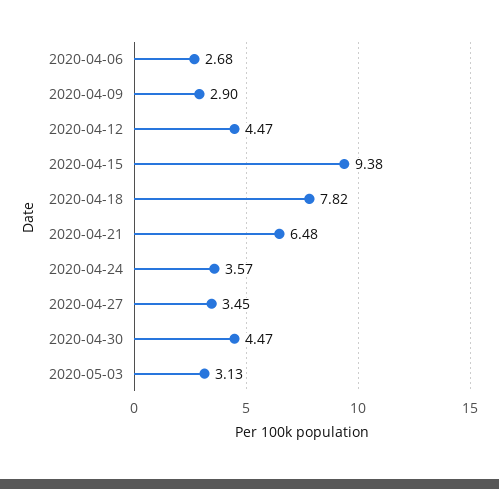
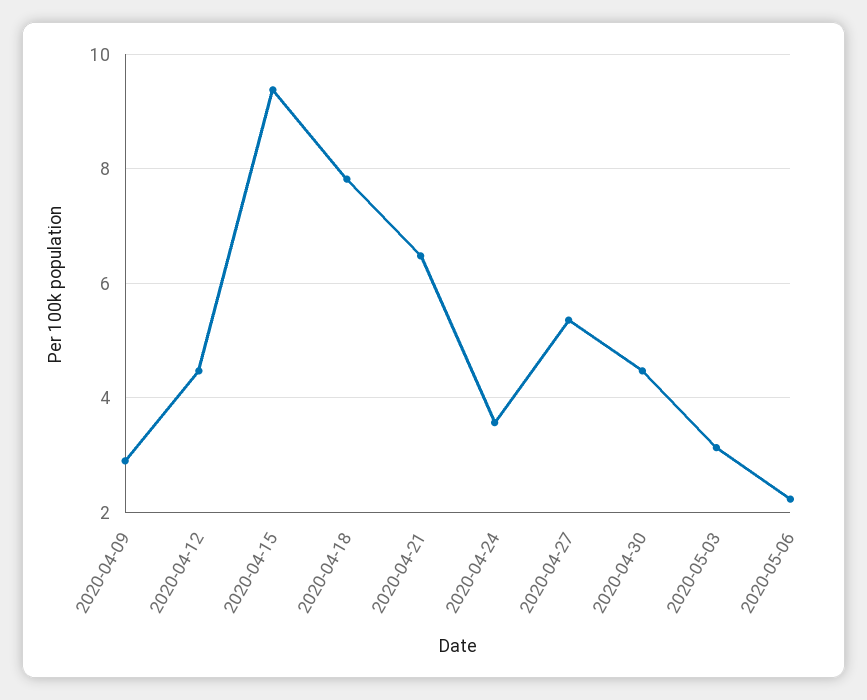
2020-04-06: 2.68 -> none
2020-04-27: 3.45 -> 5.4
2020-05-06: none -> 2.2

